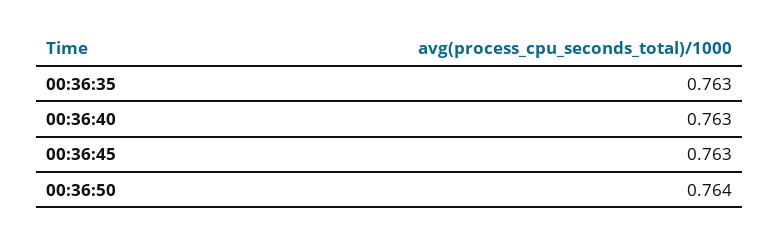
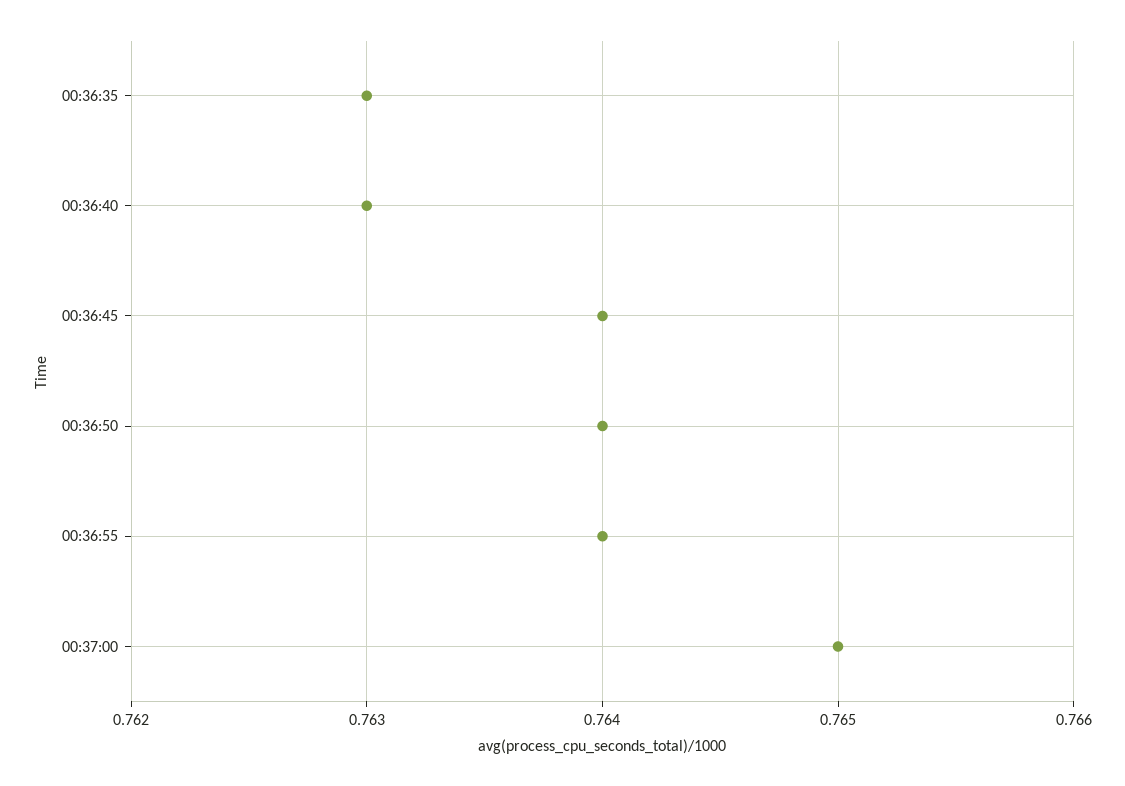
00:36:45: 0.763 -> 0.764
00:36:55: none -> 0.764
00:37:00: none -> 0.765

